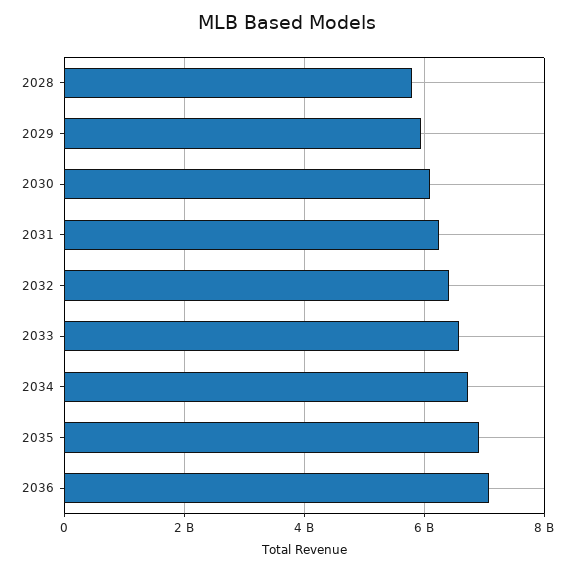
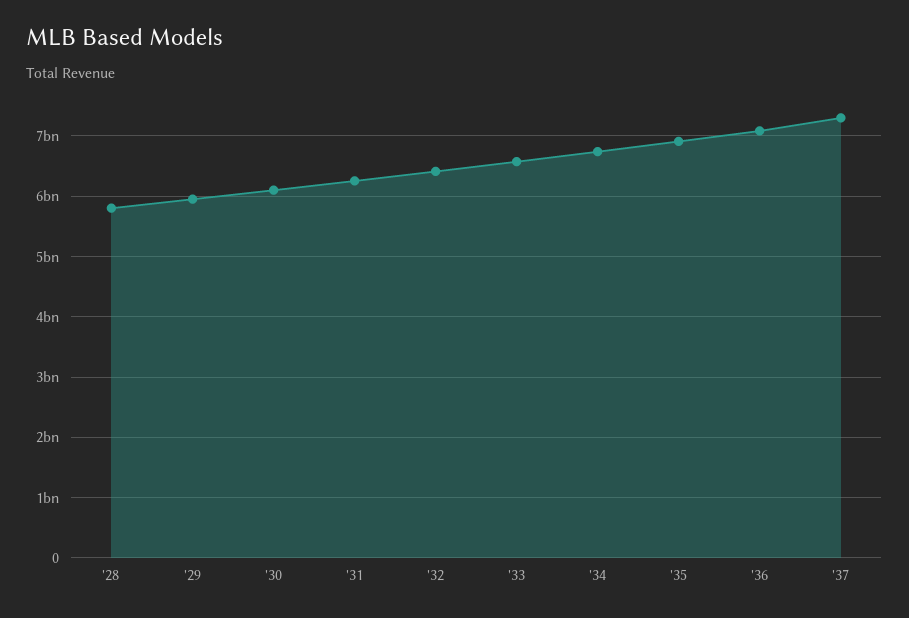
'37: none -> 7300000000

